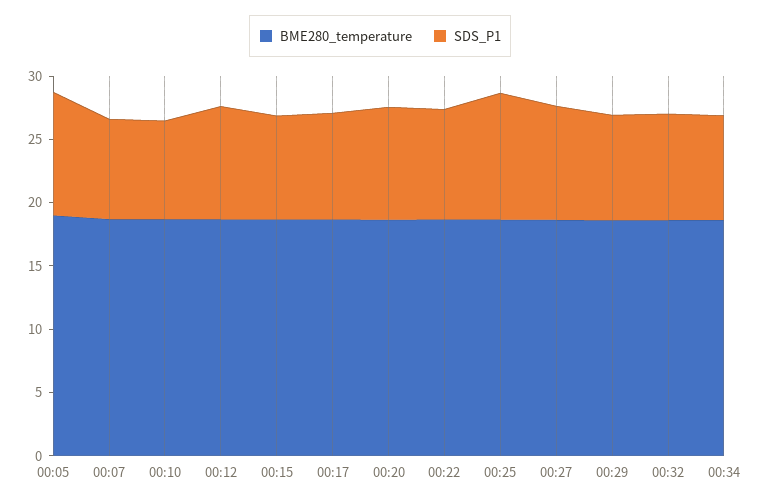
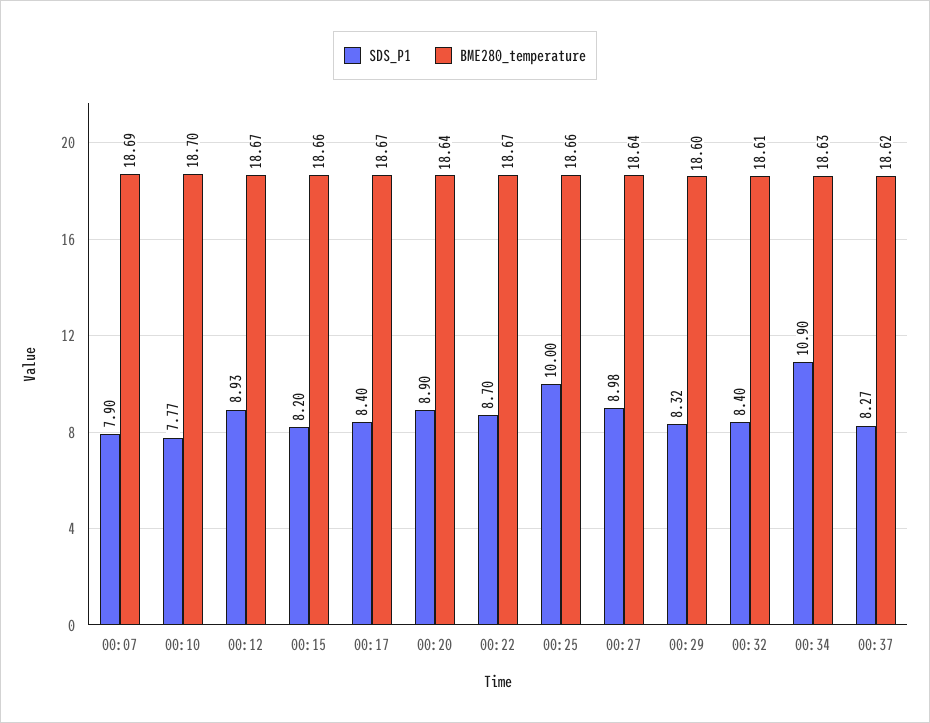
BME280_temperature, 00:05: 19 -> none
SDS_P1, 00:05: 10 -> none
SDS_P1, 00:34: 8 -> 10.9
SDS_P1, 00:37: none -> 8.27
BME280_temperature, 00:37: none -> 18.62

